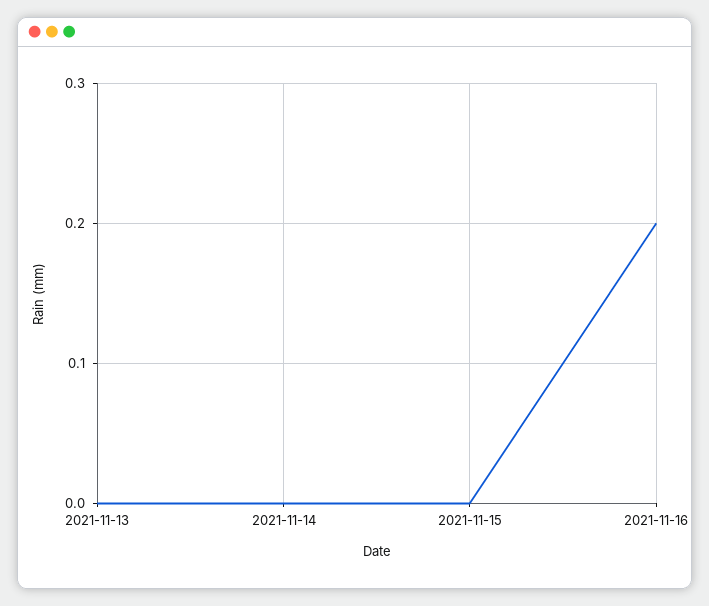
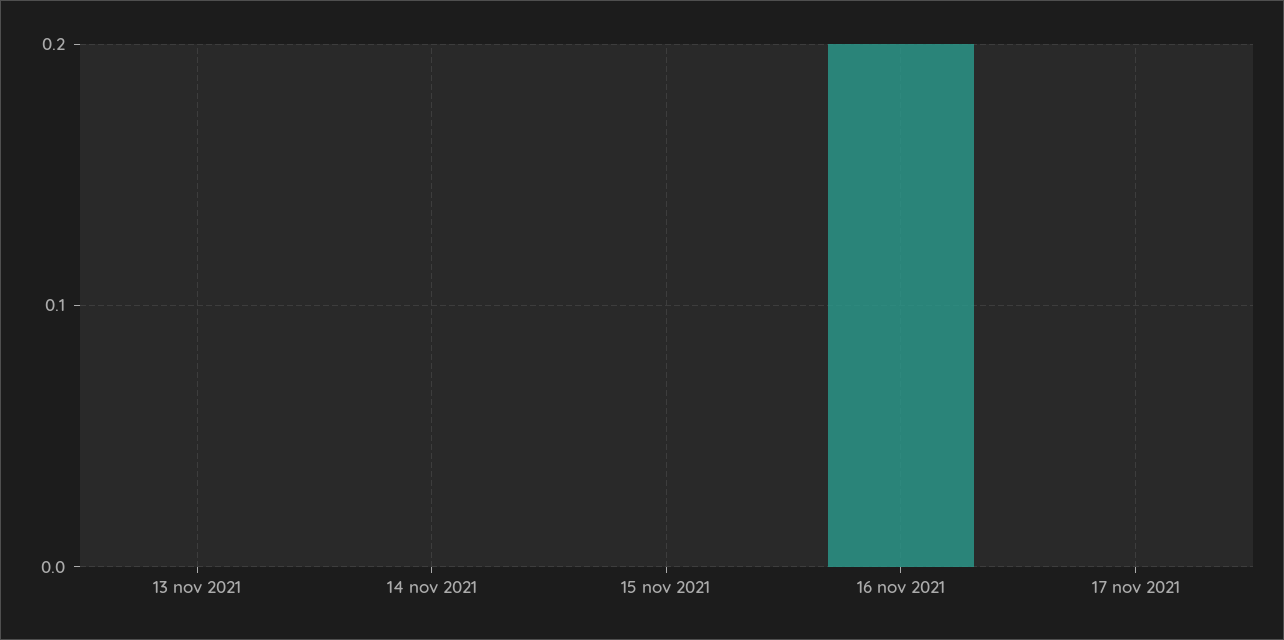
17 nov 2021: none -> 0

